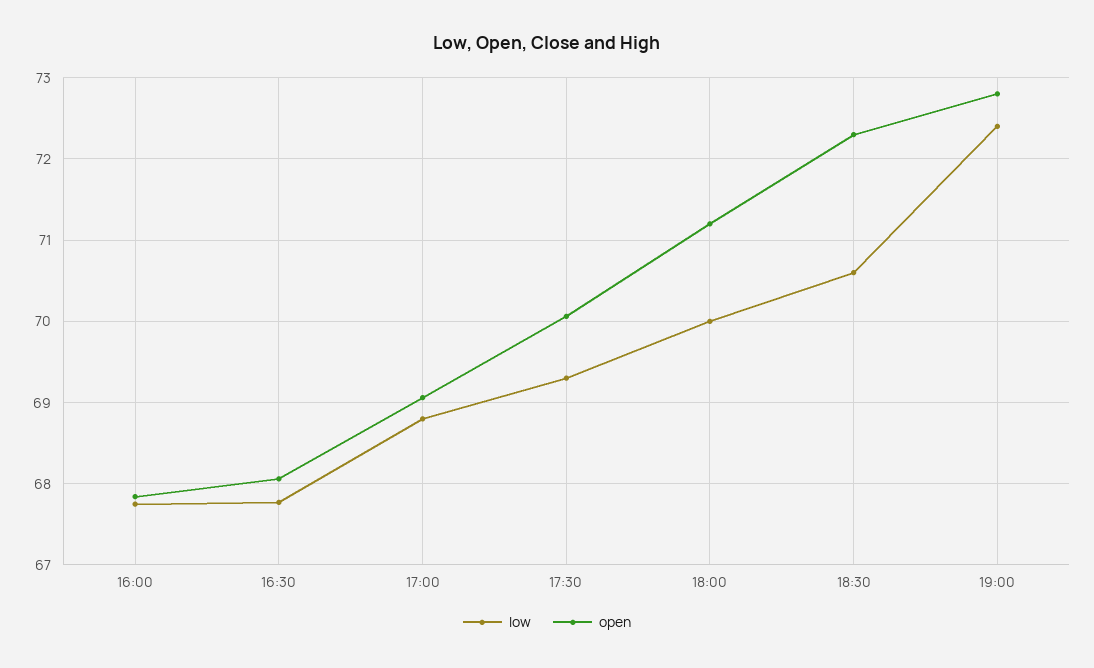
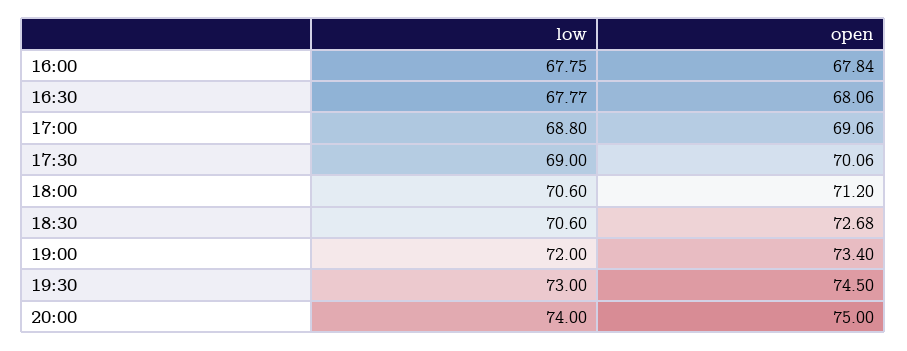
low, 17:30: 69.3 -> 69
low, 18:00: 70 -> 70.6
open, 18:30: 72.3 -> 72.68
low, 19:00: 72.4 -> 72
open, 19:00: 72.8 -> 73.4
low, 19:30: none -> 73
open, 19:30: none -> 74.5
low, 20:00: none -> 74
open, 20:00: none -> 75

